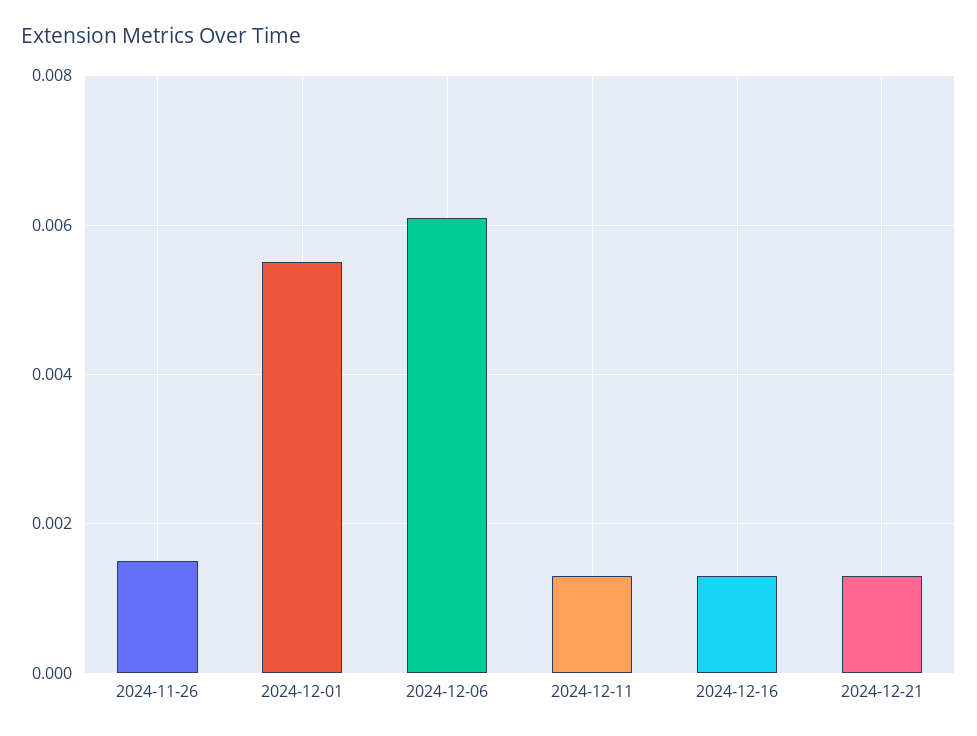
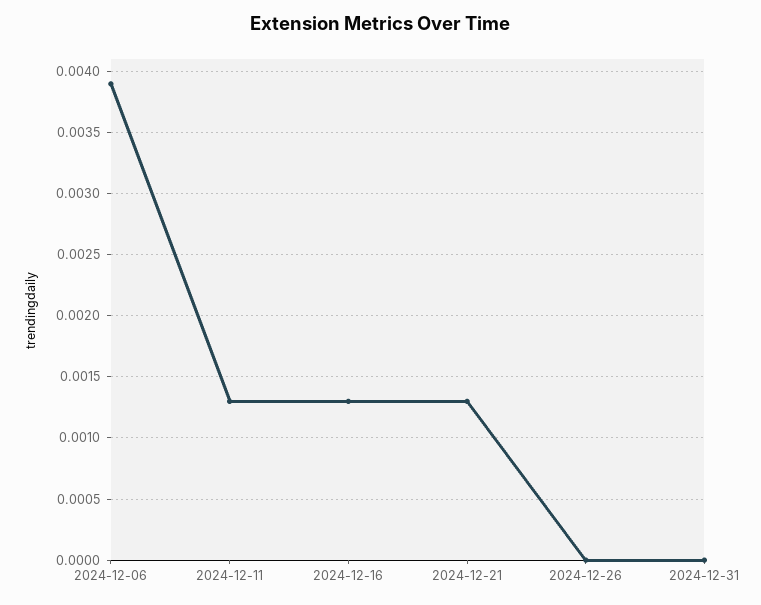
2024-11-26: 0.0015 -> none
2024-12-01: 0.0055 -> none
2024-12-06: 0.006 -> 0.0039
2024-12-26: none -> 0
2024-12-31: none -> 0

